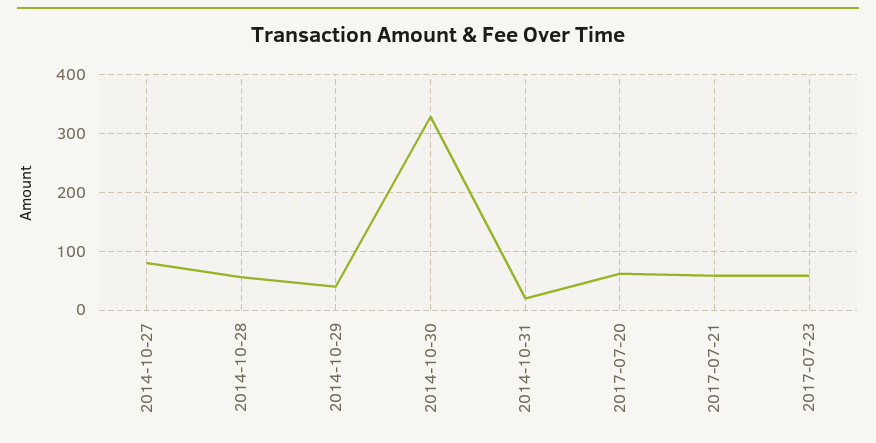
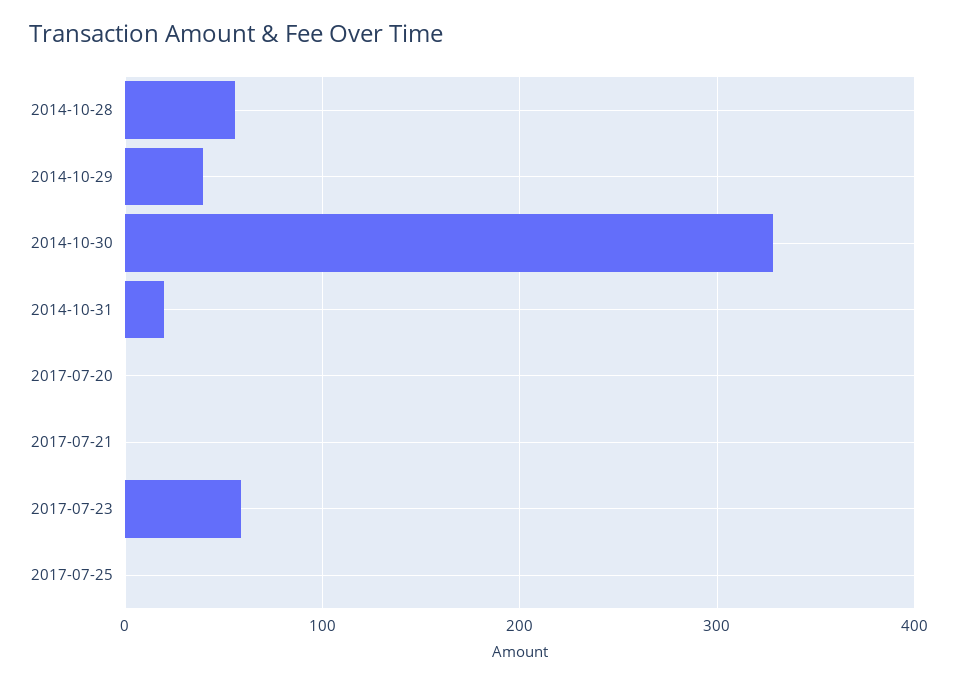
2014-10-27: 80 -> none
2017-07-20: 60 -> 0
2017-07-21: 60 -> 0
2017-07-25: none -> 0

